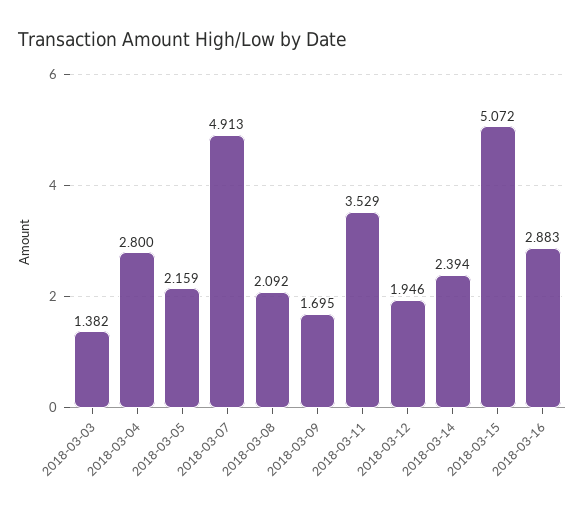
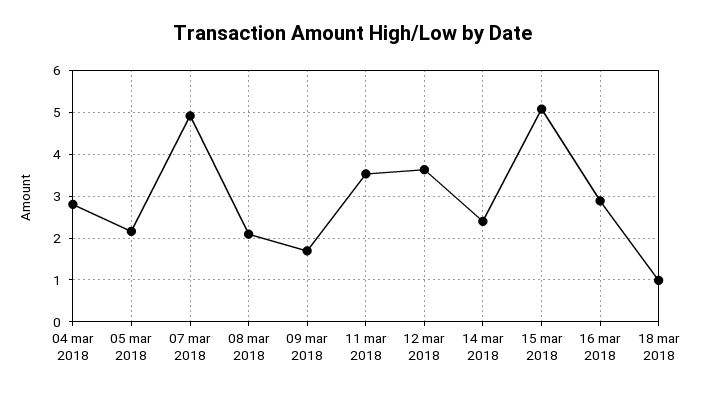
2018-03-03: 1.382 -> none
2018-03-12: 1.946 -> 3.6
18 mar 2018: none -> 1

